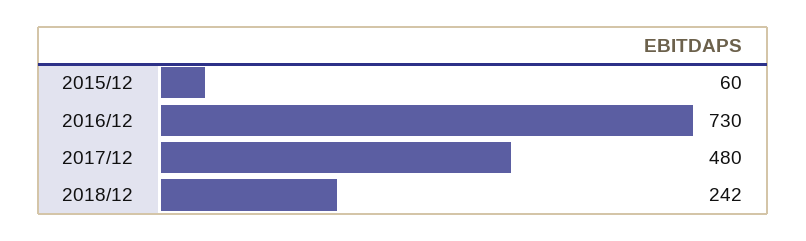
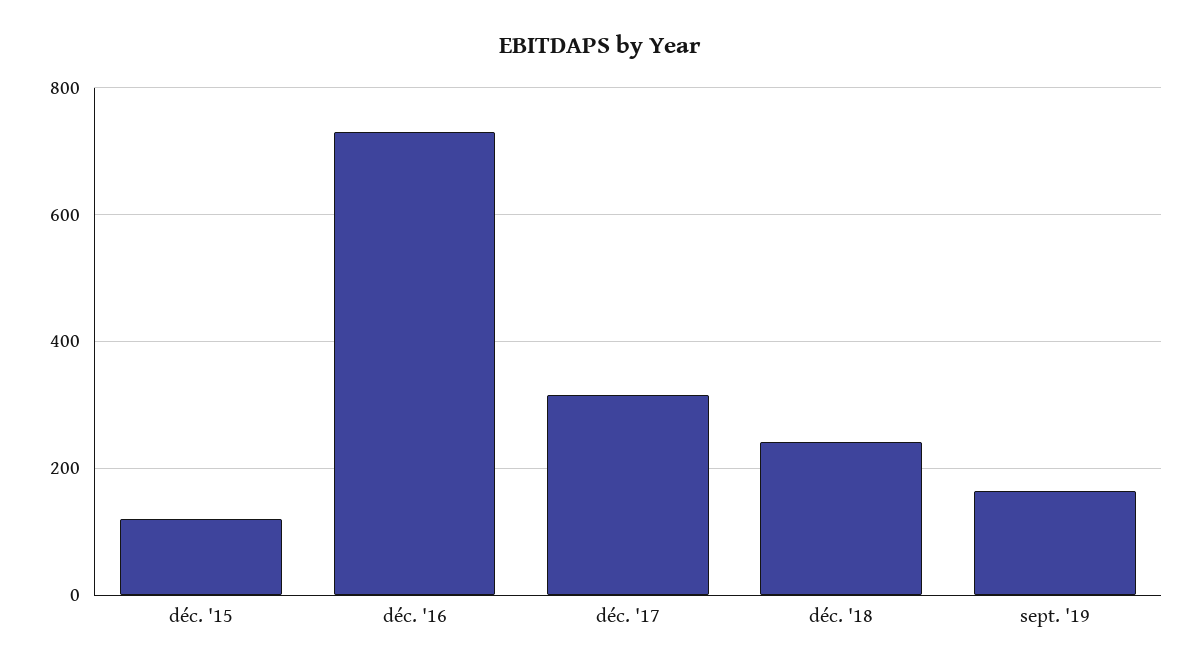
2015/12: 60 -> 120
2017/12: 480 -> 320
sept. '19: none -> 160

